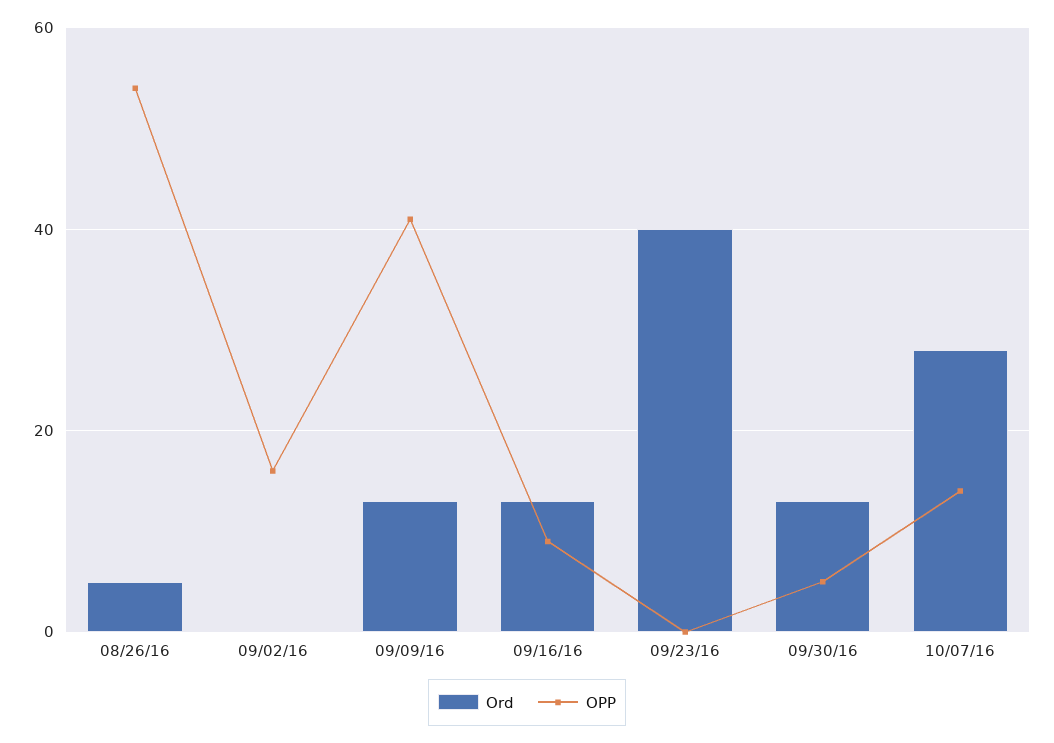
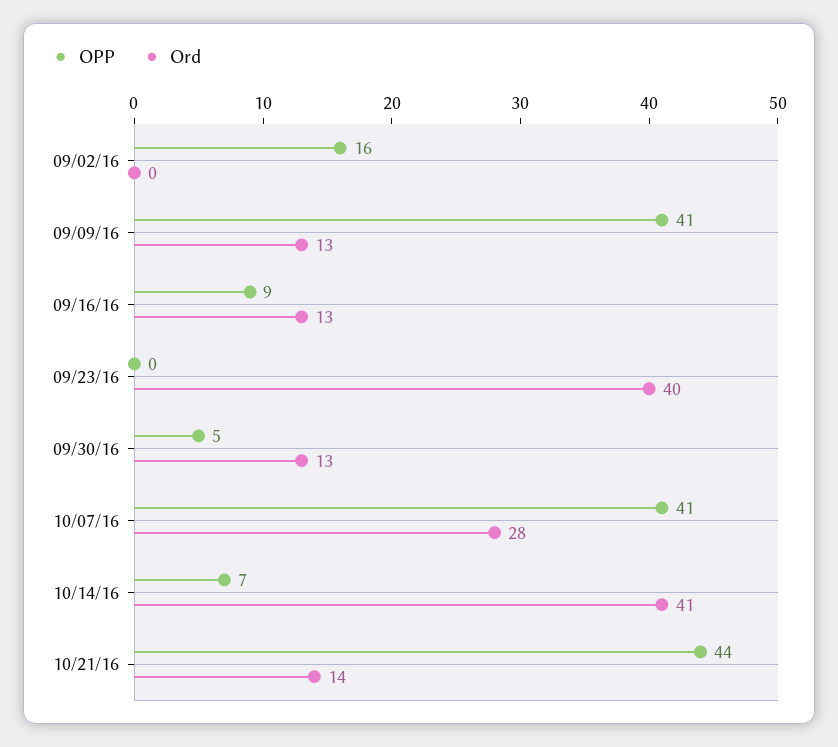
Ord, 08/26/16: 5 -> none
OPP, 08/26/16: 55 -> none
OPP, 10/07/16: 15 -> 41
OPP, 10/14/16: none -> 7
Ord, 10/14/16: none -> 41
OPP, 10/21/16: none -> 44
Ord, 10/21/16: none -> 14

